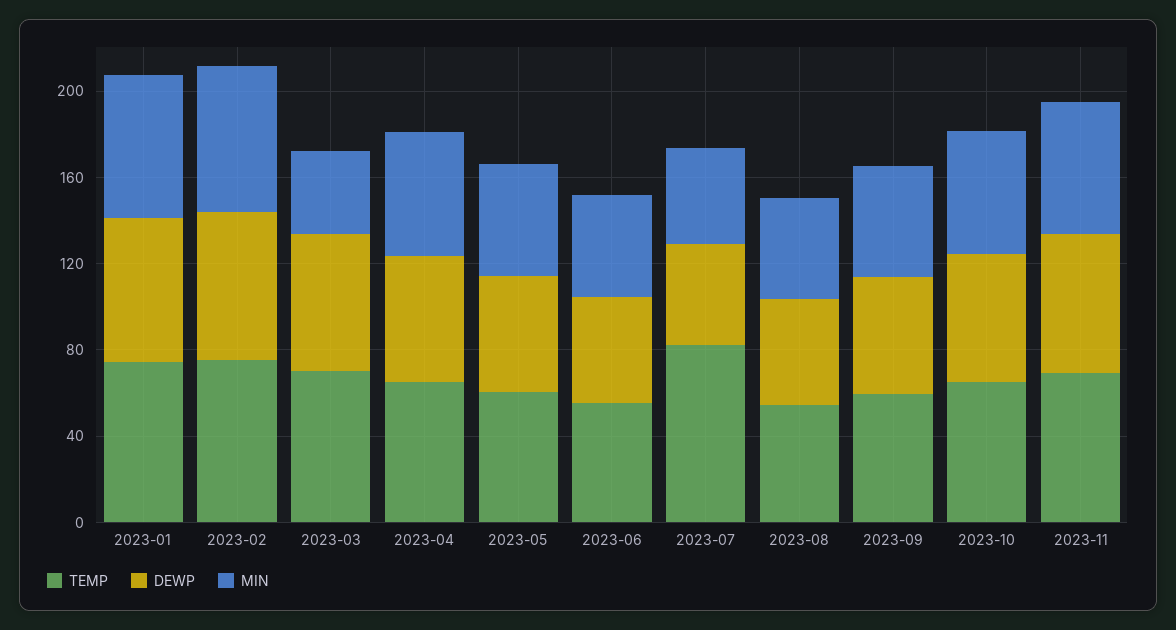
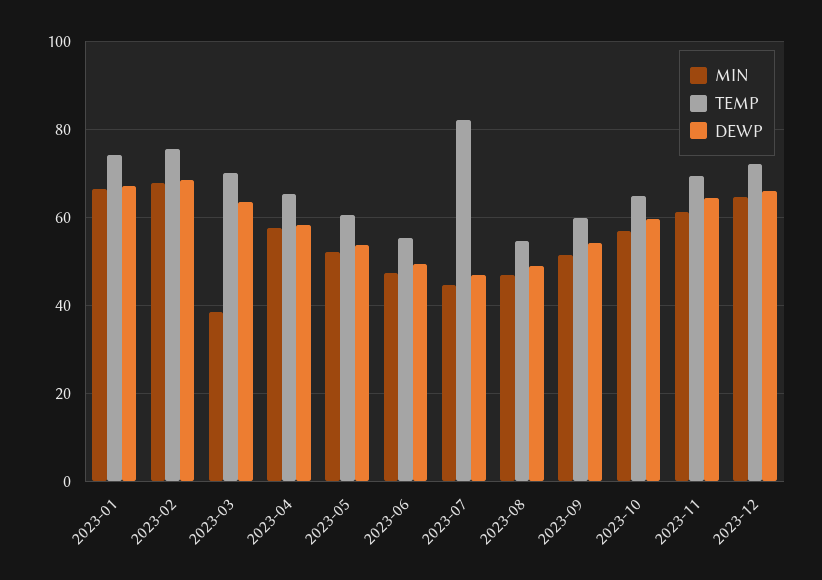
MIN, 2023-12: none -> 64
TEMP, 2023-12: none -> 72
DEWP, 2023-12: none -> 66

